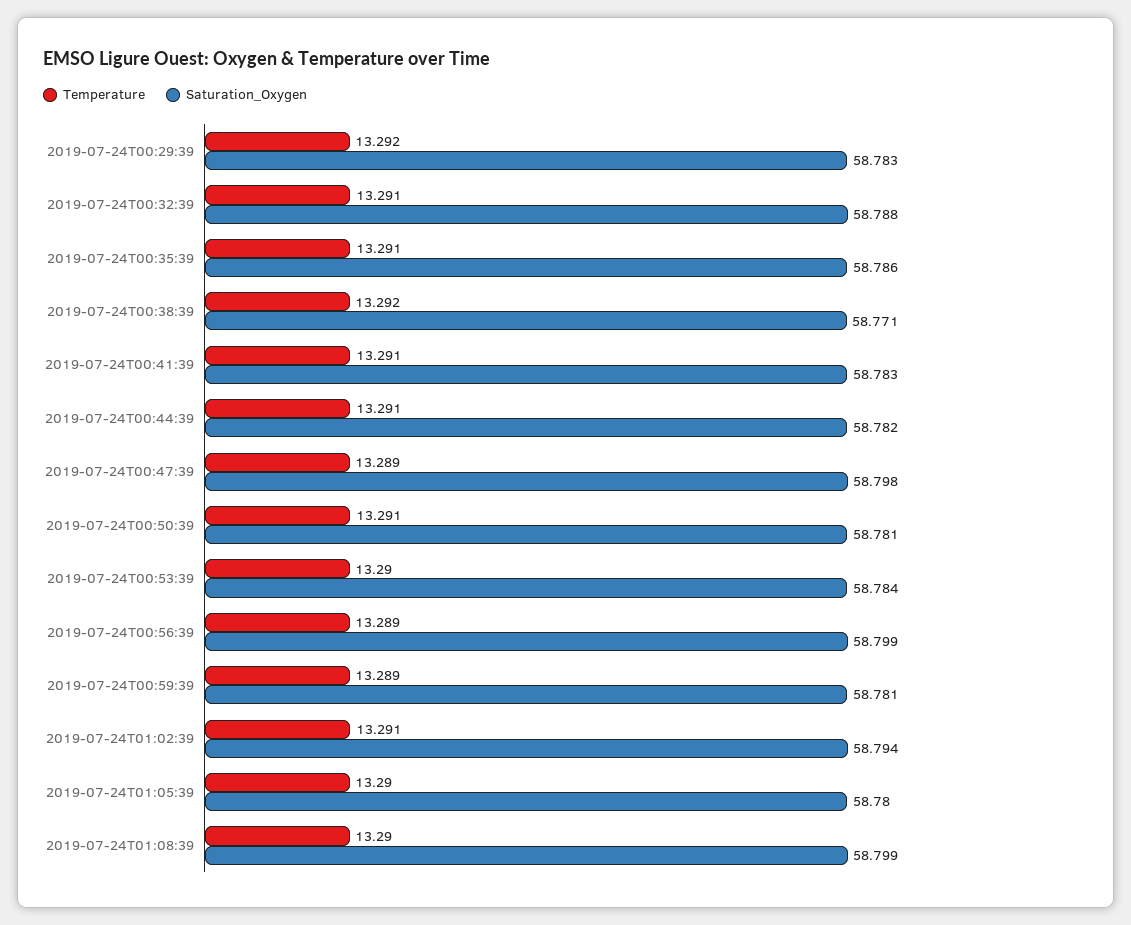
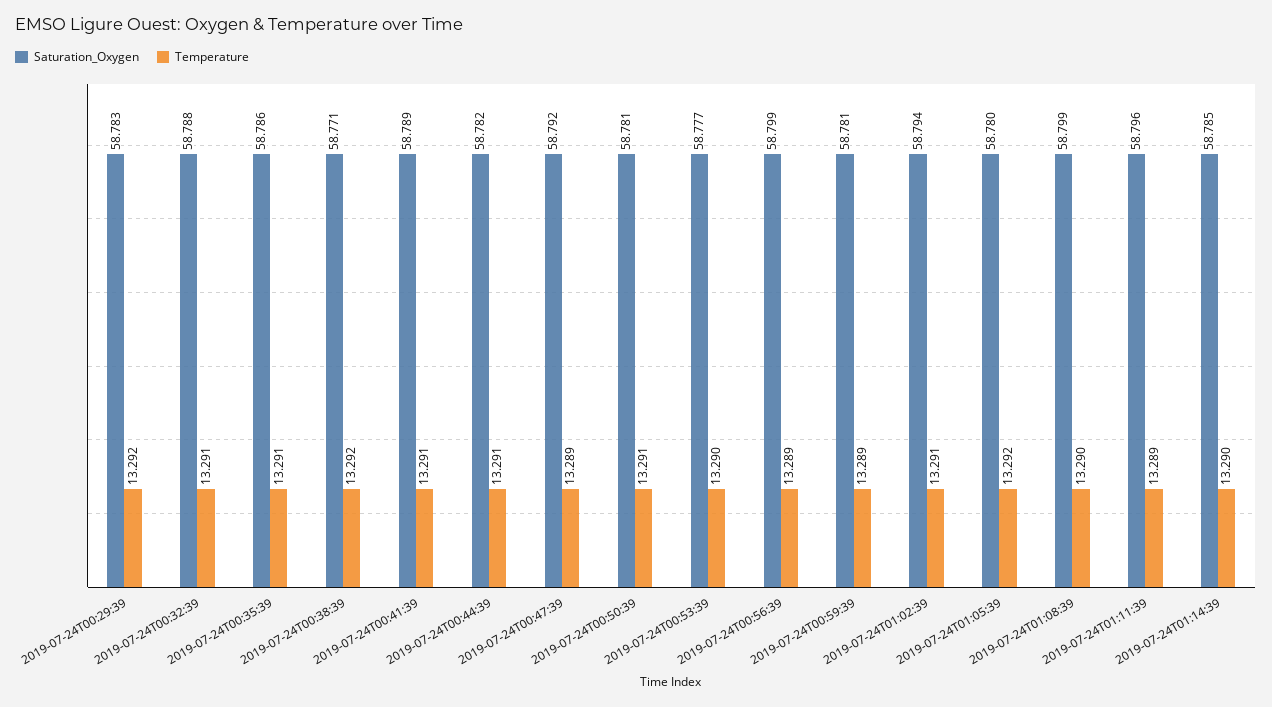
Saturation_Oxygen, 2019-07-24T00:41:39: 58.783 -> 58.789
Saturation_Oxygen, 2019-07-24T00:47:39: 58.798 -> 58.792
Saturation_Oxygen, 2019-07-24T00:53:39: 58.784 -> 58.777
Temperature, 2019-07-24T01:05:39: 13.29 -> 13.292
Saturation_Oxygen, 2019-07-24T01:11:39: none -> 58.796
Temperature, 2019-07-24T01:11:39: none -> 13.289
Saturation_Oxygen, 2019-07-24T01:14:39: none -> 58.785
Temperature, 2019-07-24T01:14:39: none -> 13.29

